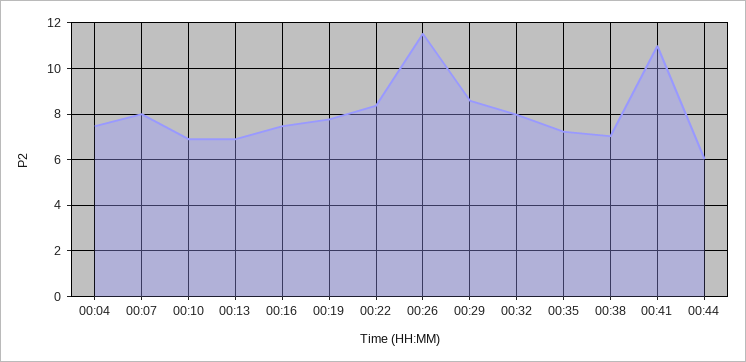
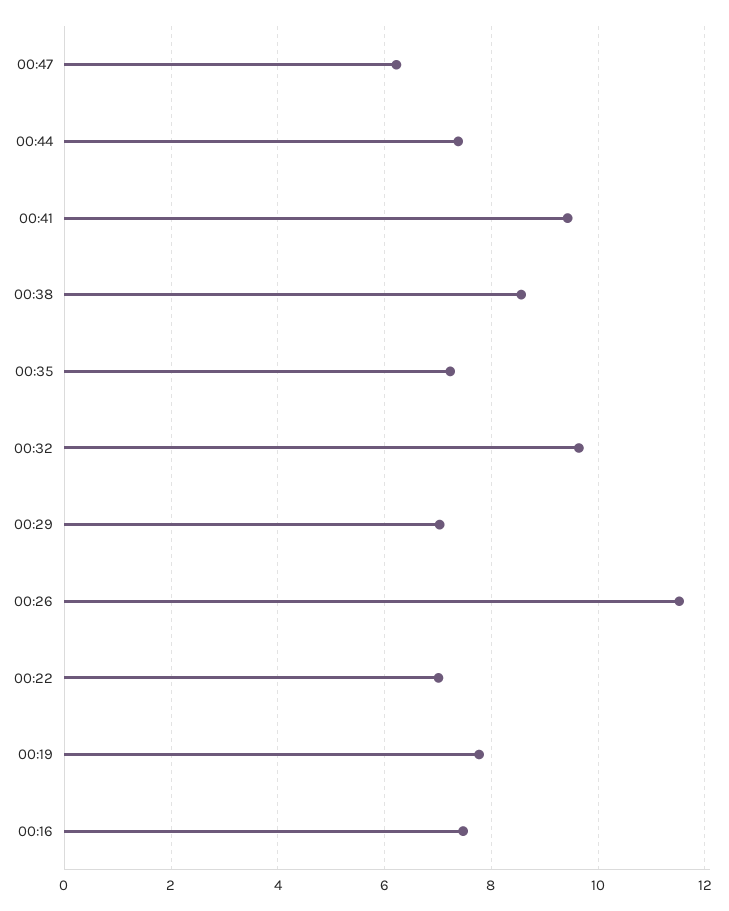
00:04: 7.5 -> none
00:07: 8 -> none
00:10: 7 -> none
00:13: 7 -> none
00:22: 8.5 -> 7
00:29: 8.5 -> 7
00:32: 8 -> 9.6
00:38: 7 -> 8.6
00:41: 11 -> 9.4
00:44: 6 -> 7.4
00:47: none -> 6.2

